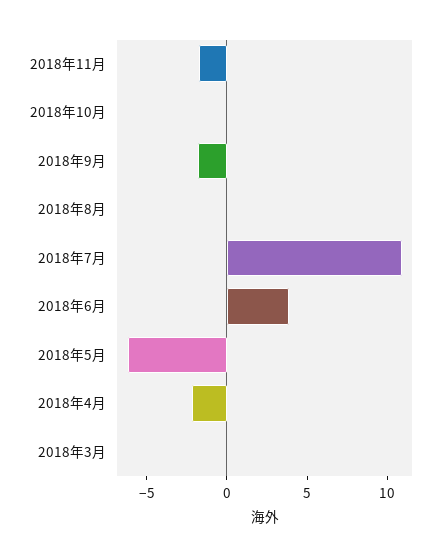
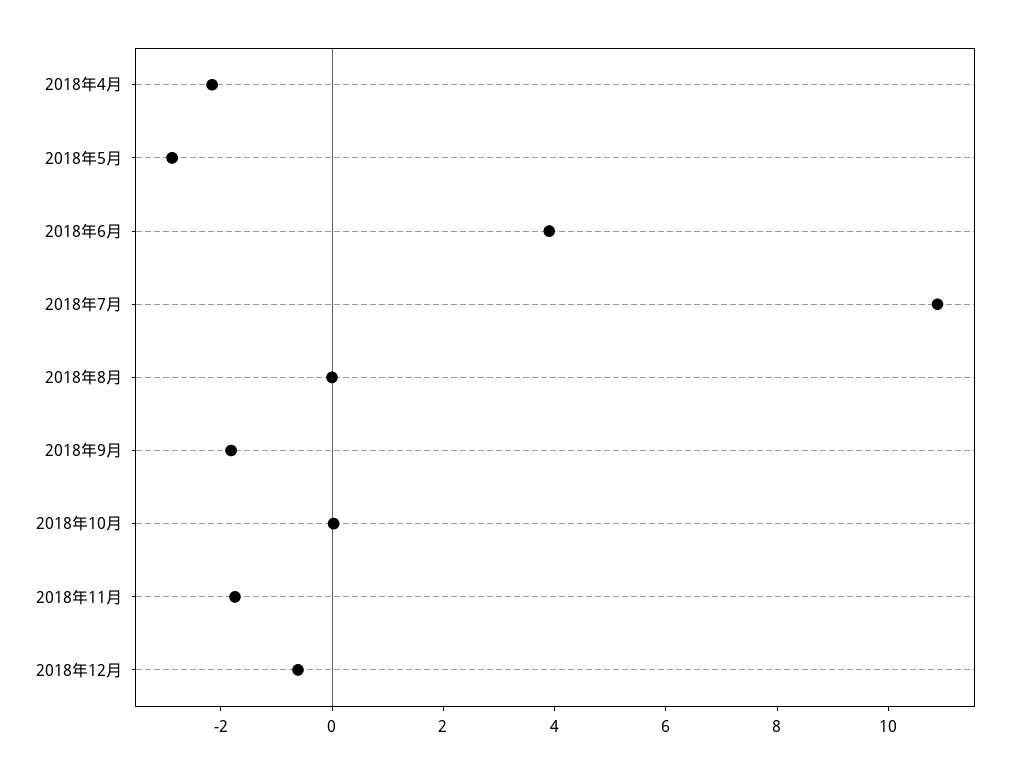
2018年5月: -6 -> -3
2018年3月: 0 -> none
2018年12月: none -> -0.5

